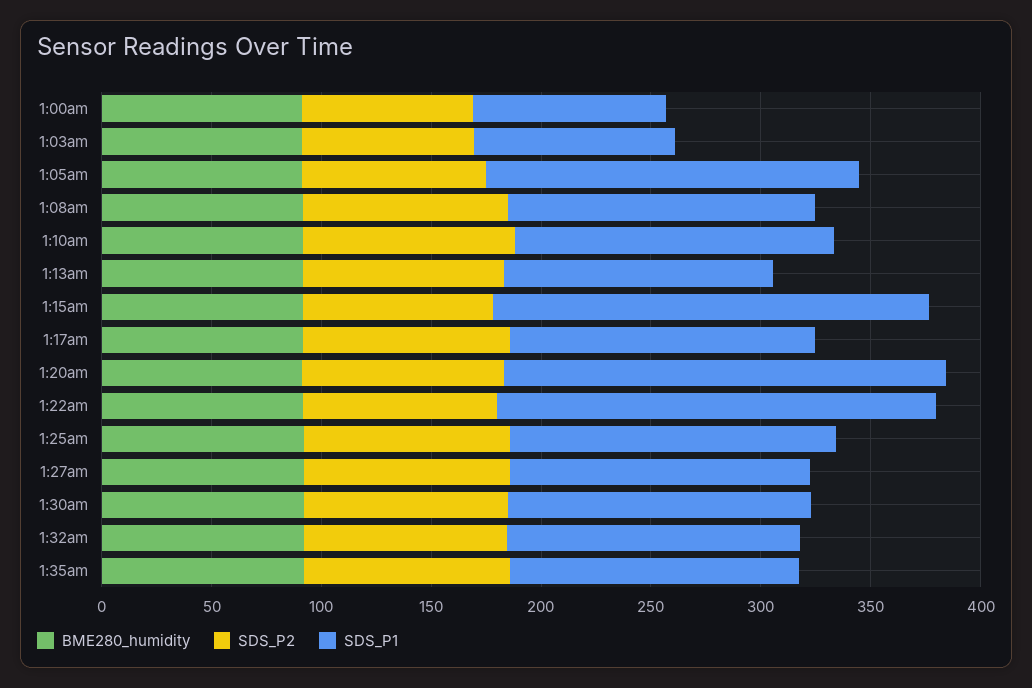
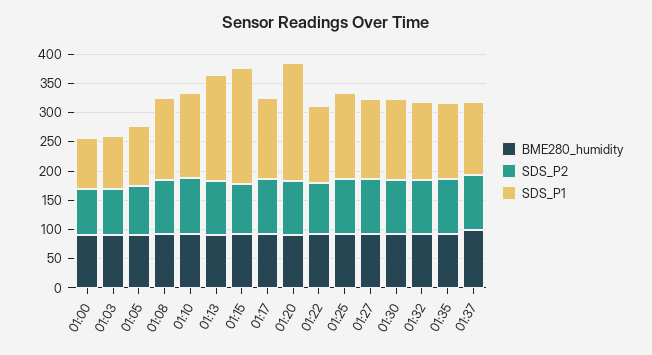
SDS_P1, 1:05am: 170 -> 100
SDS_P1, 1:13am: 120 -> 175
SDS_P1, 1:22am: 200 -> 125
BME280_humidity, 01:37: none -> 100
SDS_P2, 01:37: none -> 100
SDS_P1, 01:37: none -> 125

